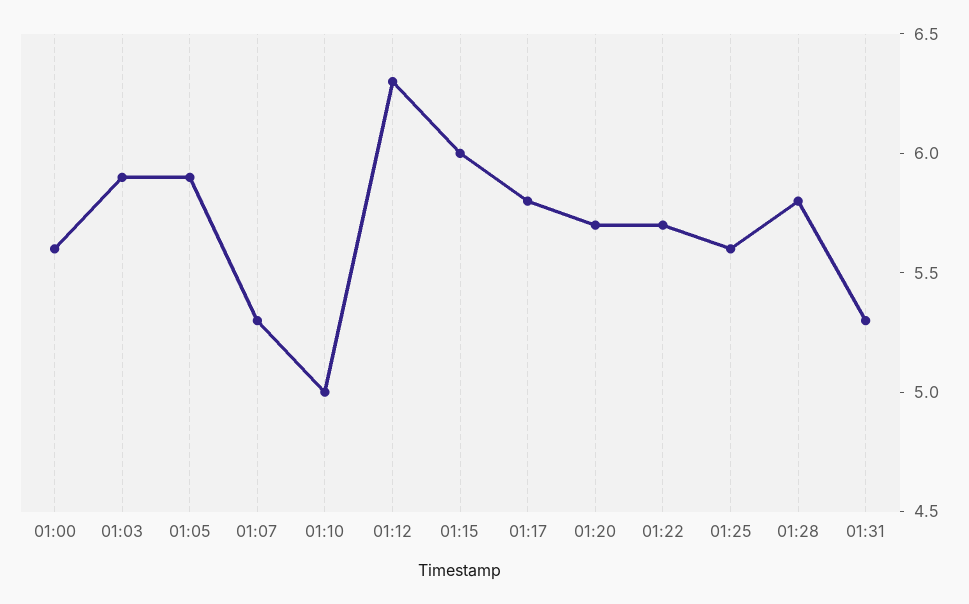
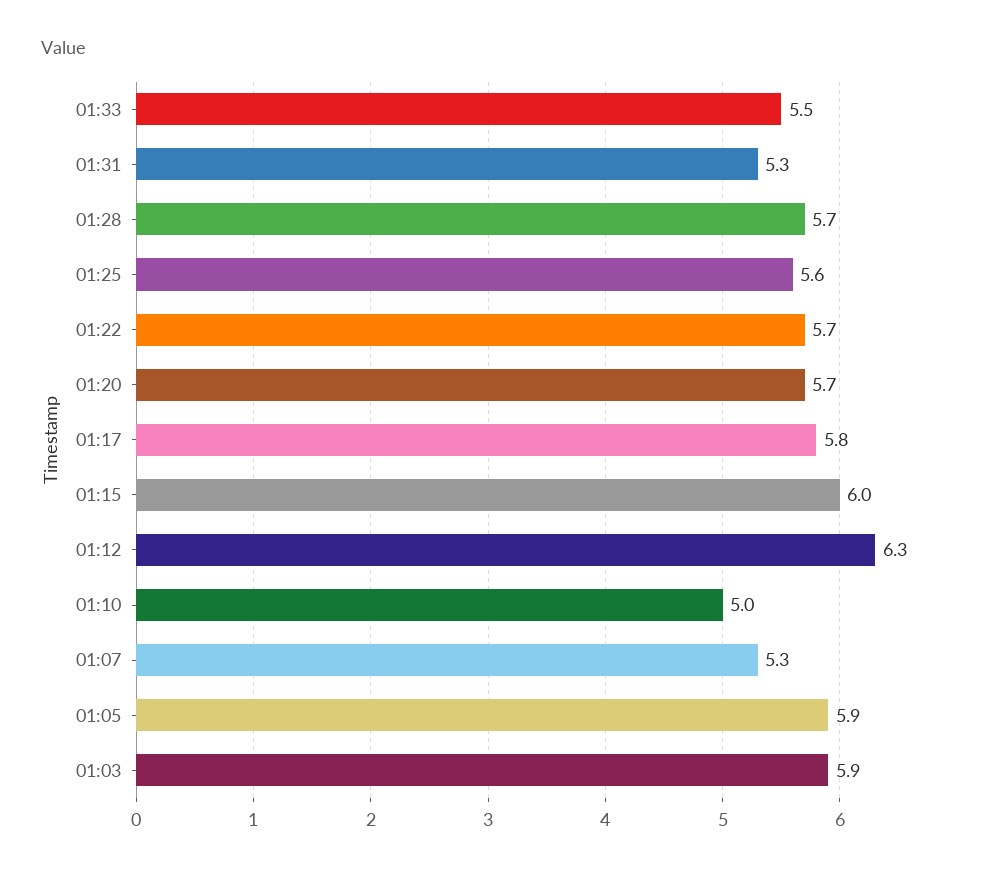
01:00: 5.6 -> none
01:28: 5.8 -> 5.7
01:33: none -> 5.5

